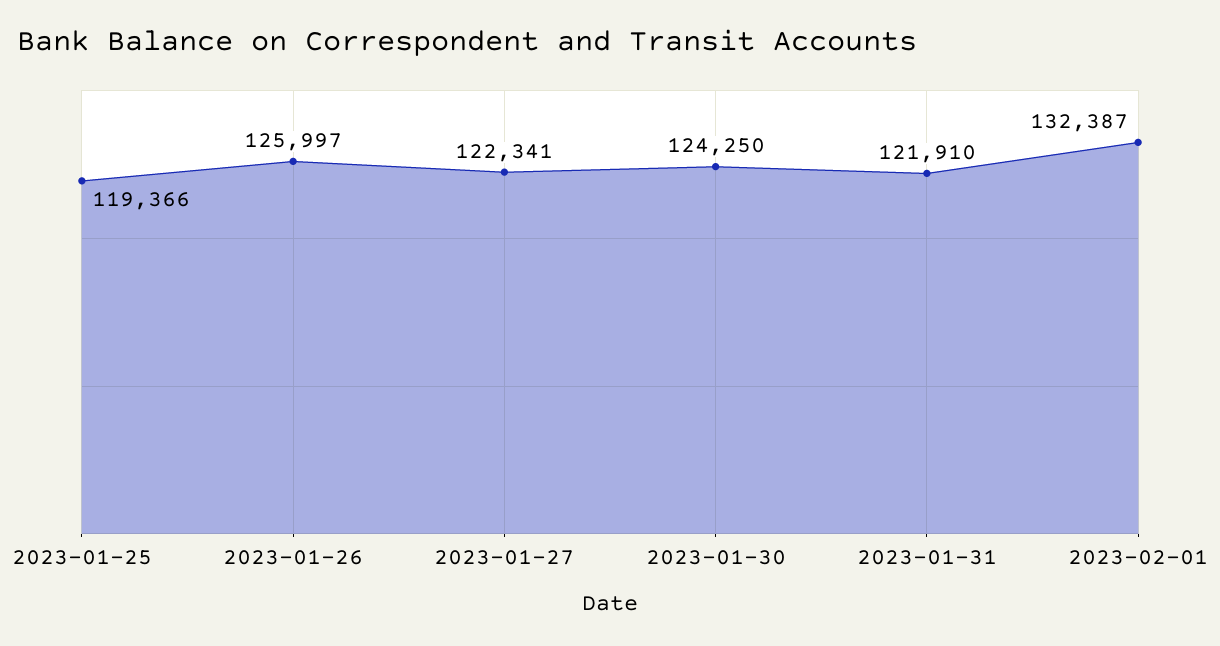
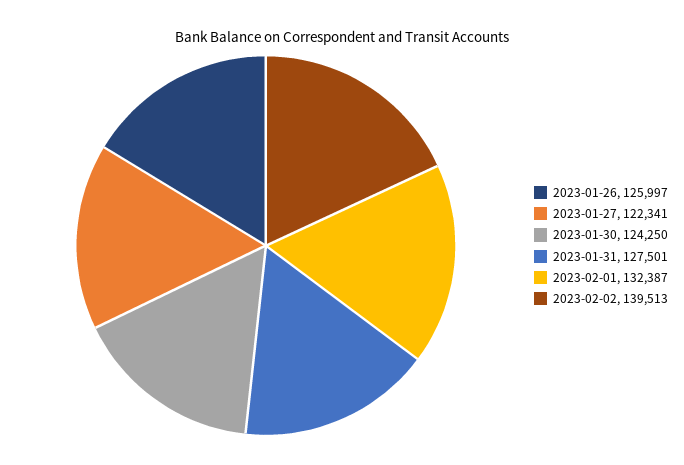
2023-01-25: 119366 -> none
2023-01-31: 121910 -> 127501
2023-02-02: none -> 139513

